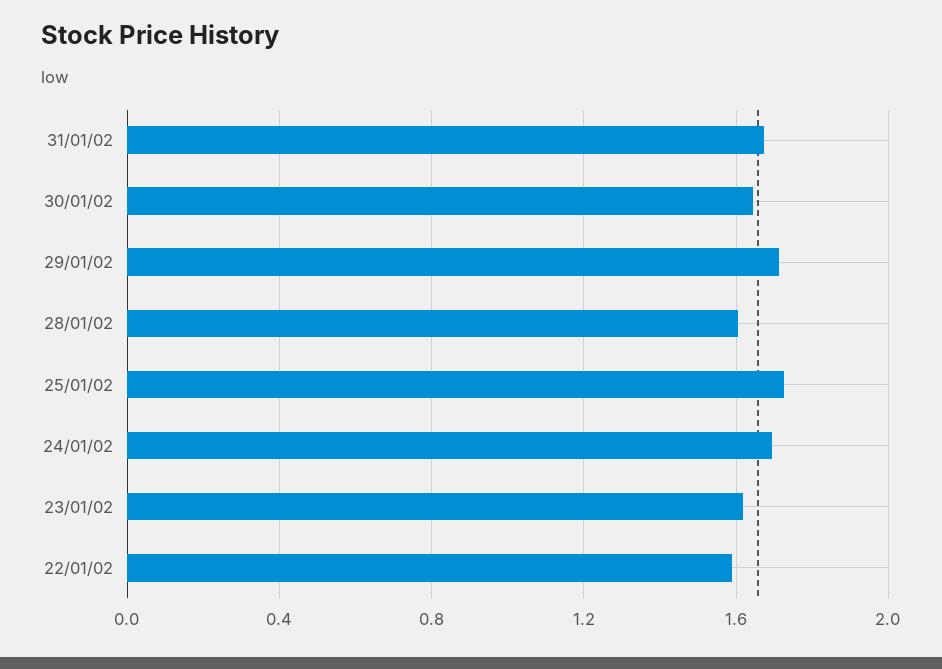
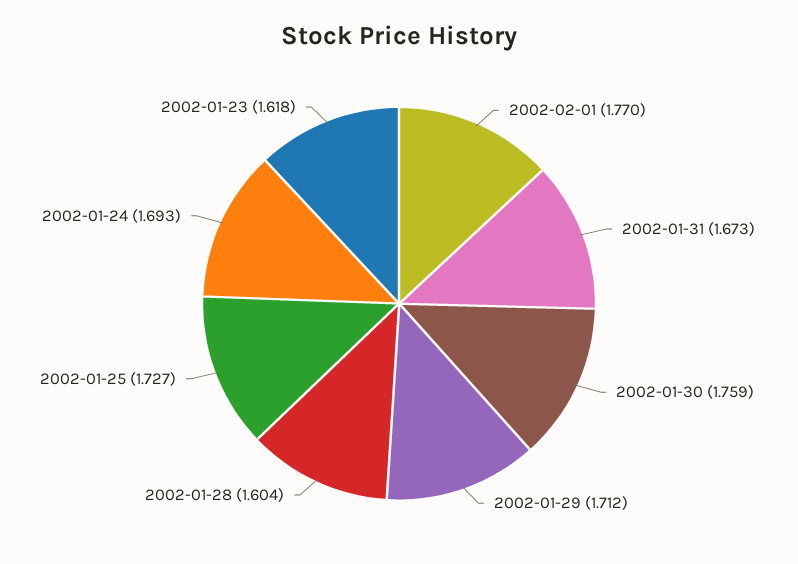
30/01/02: 1.65 -> 1.759
22/01/02: 1.6 -> none
2002-02-01: none -> 1.77

